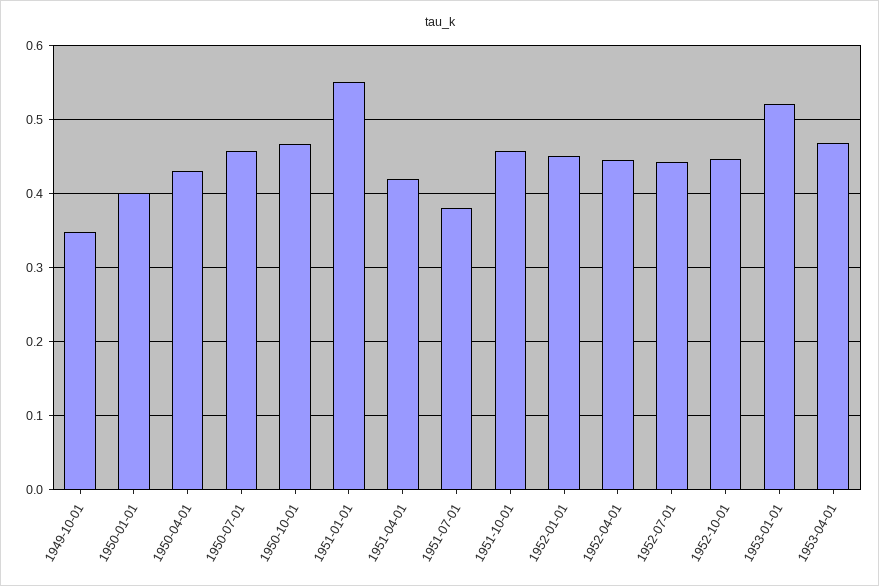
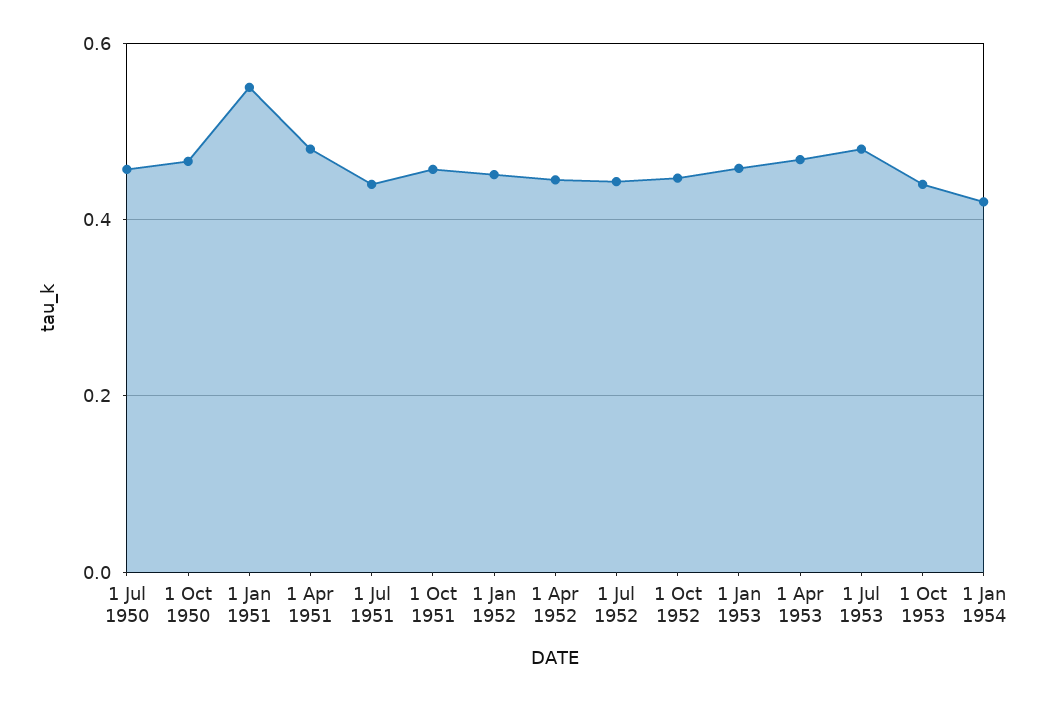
1949-10-01: 0.35 -> none
1950-01-01: 0.4 -> none
1950-04-01: 0.43 -> none
1951-04-01: 0.42 -> 0.48
1951-07-01: 0.38 -> 0.44
1953-01-01: 0.52 -> 0.46
1 Jul 1953: none -> 0.48
1 Oct 1953: none -> 0.44
1 Jan 1954: none -> 0.42

